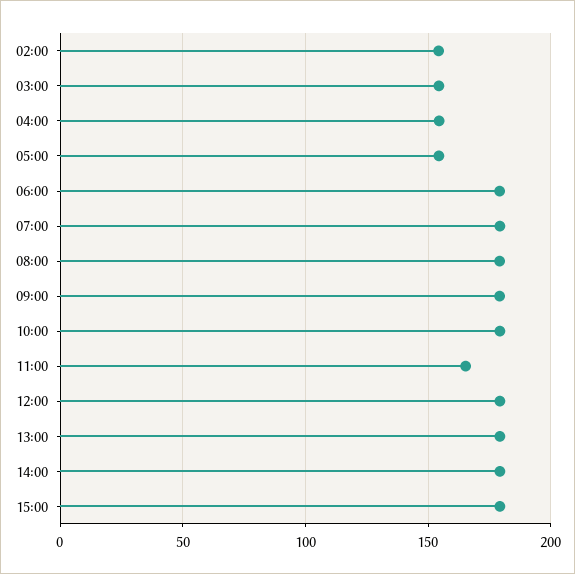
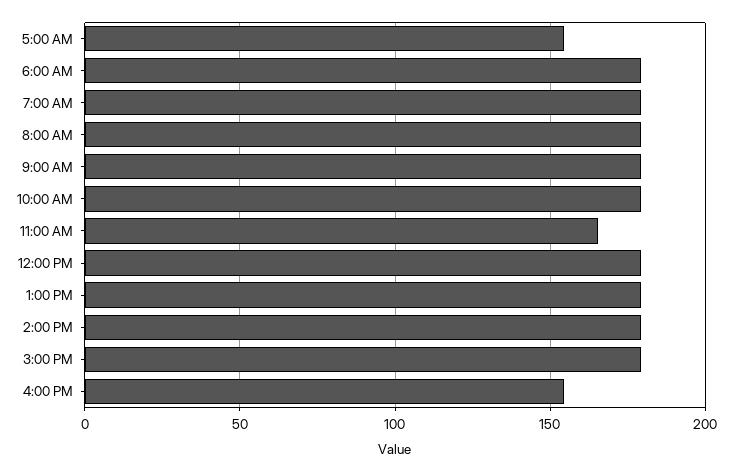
02:00: 155 -> none
03:00: 155 -> none
04:00: 155 -> none
4:00 PM: none -> 155

